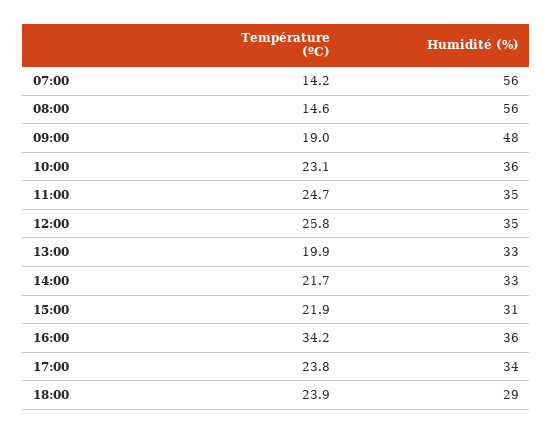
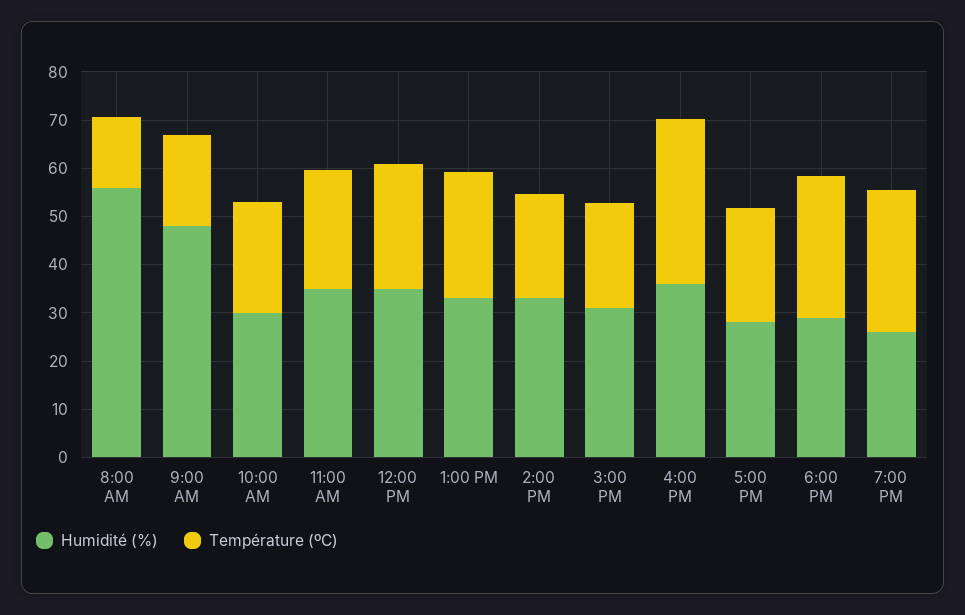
Température (ºC), 07:00: 14.2 -> none
Humidité (%), 07:00: 56 -> none
Humidité (%), 10:00: 36 -> 30
Température (ºC), 13:00: 19.9 -> 26
Humidité (%), 17:00: 34 -> 28
Température (ºC), 18:00: 23.9 -> 30
Humidité (%), 7:00 PM: none -> 26
Température (ºC), 7:00 PM: none -> 30

